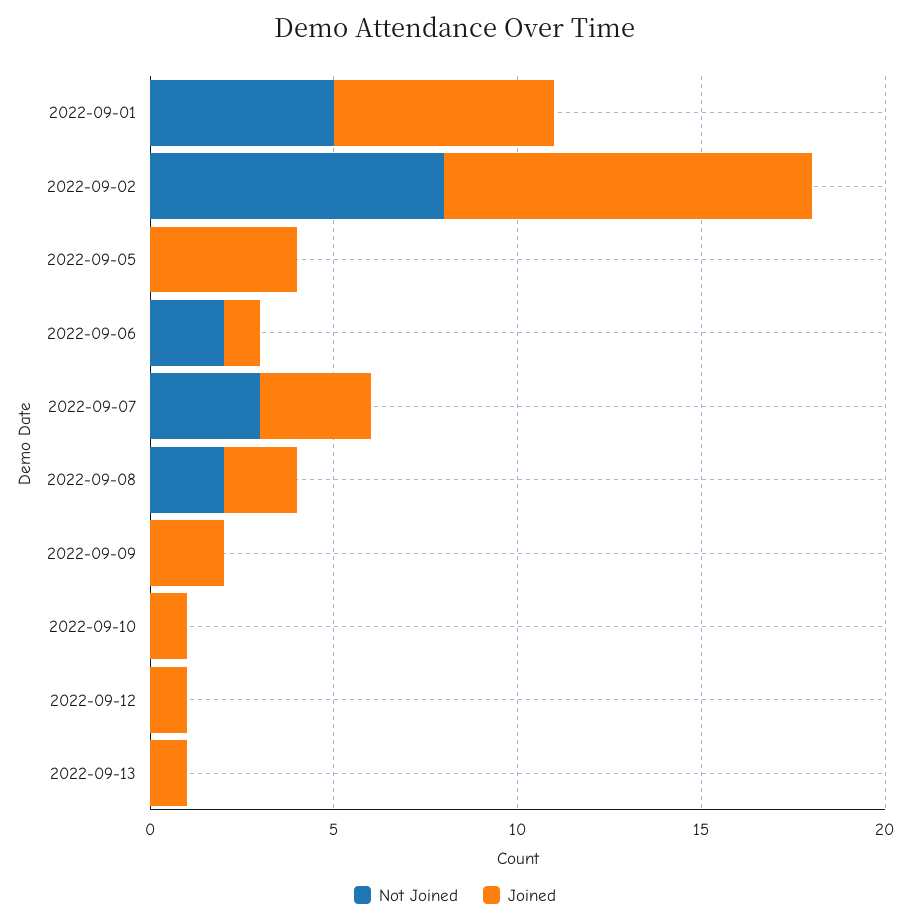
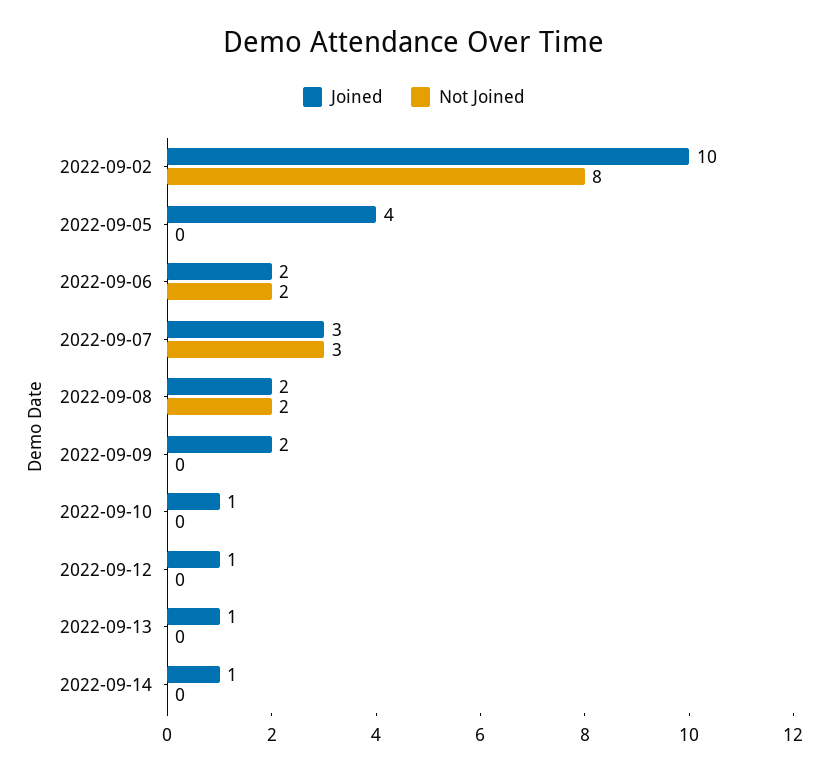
Not Joined, 2022-09-01: 5 -> none
Joined, 2022-09-01: 6 -> none
Joined, 2022-09-06: 1 -> 2
Joined, 2022-09-14: none -> 1
Not Joined, 2022-09-14: none -> 0

